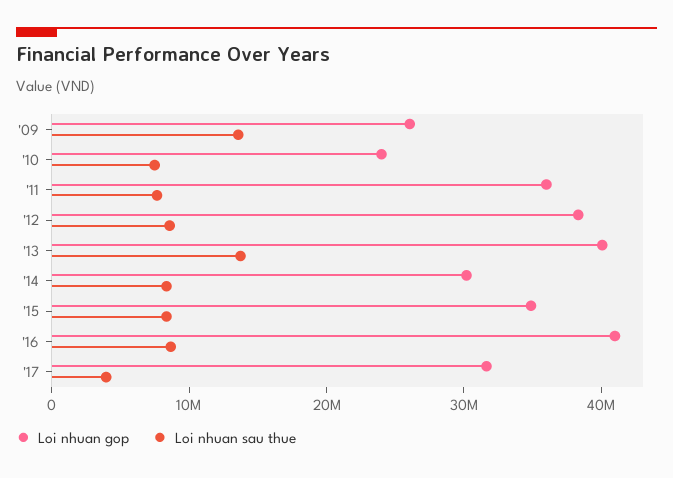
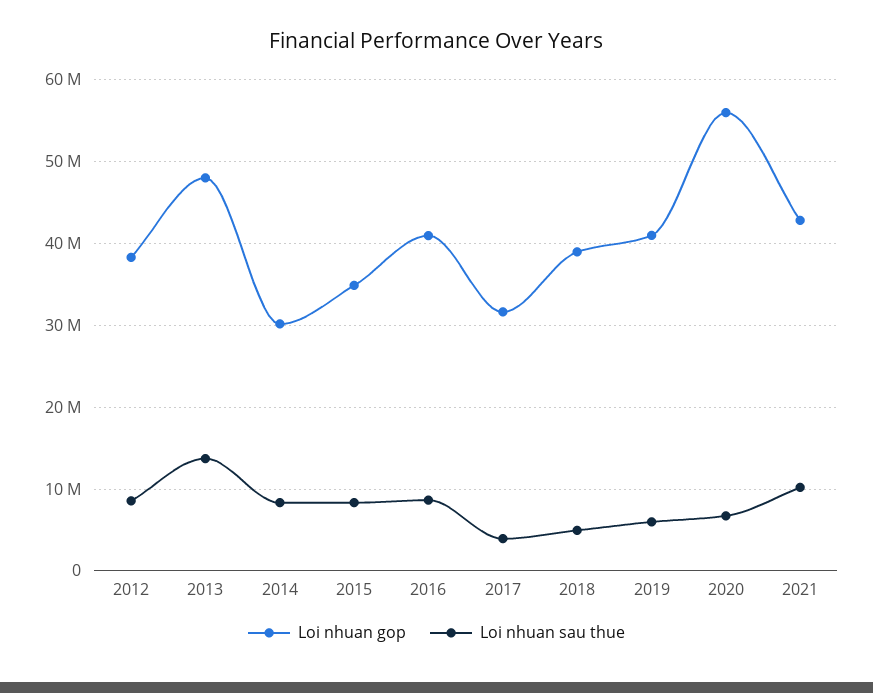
Loi nhuan gop, '09: 26000000 -> none
Loi nhuan sau thue, '09: 14000000 -> none
Loi nhuan gop, '10: 24000000 -> none
Loi nhuan sau thue, '10: 8000000 -> none
Loi nhuan gop, '11: 36000000 -> none
Loi nhuan sau thue, '11: 8000000 -> none
Loi nhuan gop, '13: 40000000 -> 48000000
Loi nhuan gop, 2018: none -> 39000000
Loi nhuan sau thue, 2018: none -> 5000000
Loi nhuan gop, 2019: none -> 41000000
Loi nhuan sau thue, 2019: none -> 6000000
Loi nhuan gop, 2020: none -> 56000000
Loi nhuan sau thue, 2020: none -> 7000000
Loi nhuan gop, 2021: none -> 43000000
Loi nhuan sau thue, 2021: none -> 10000000

